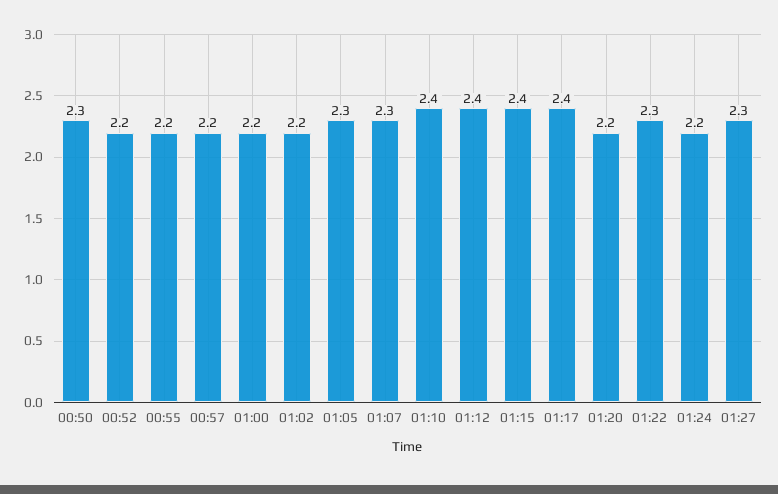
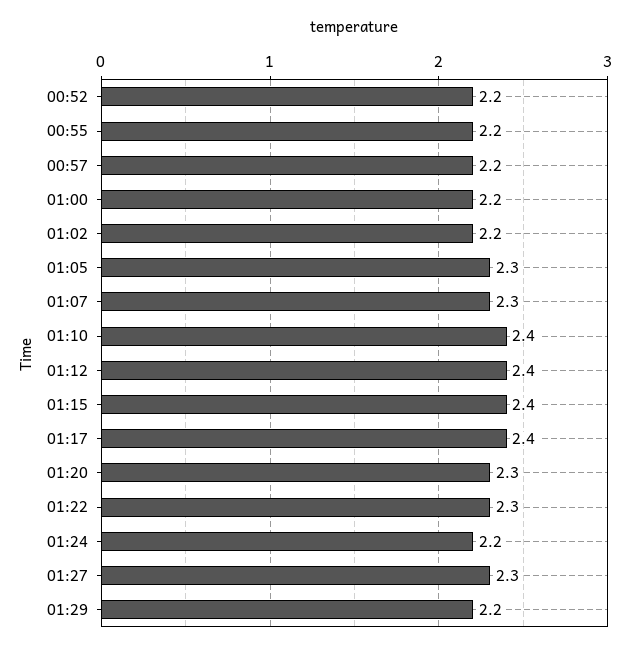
00:50: 2.3 -> none
01:20: 2.2 -> 2.3
01:29: none -> 2.2

